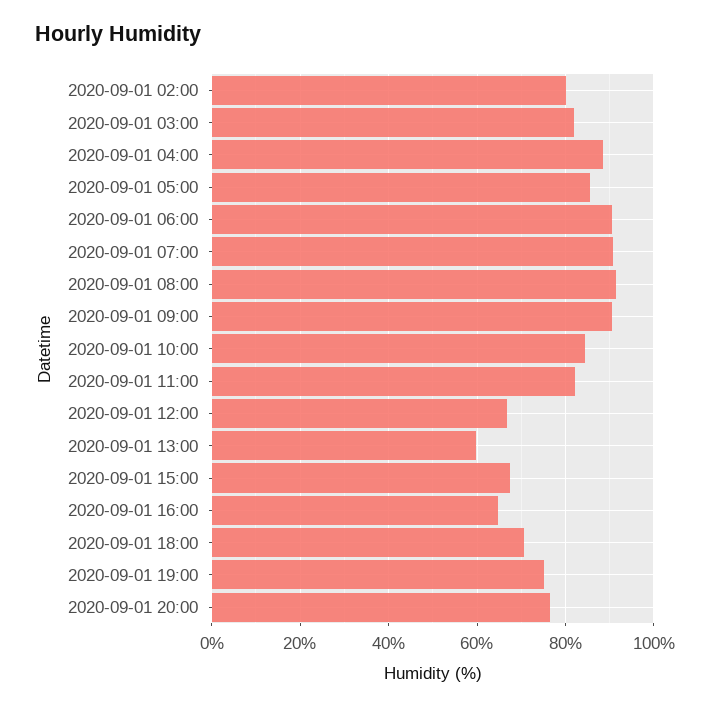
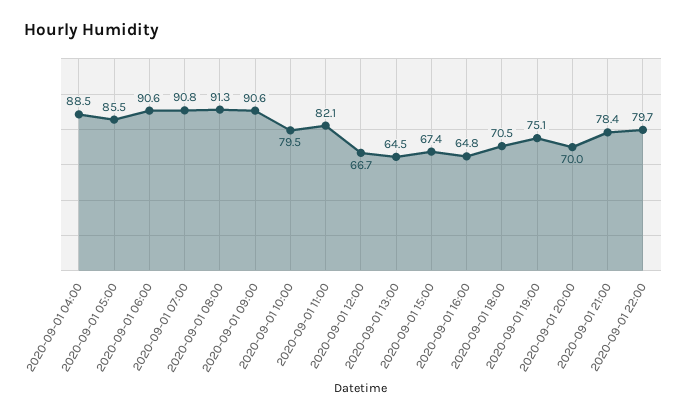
2020-09-01 02:00: 80 -> none
2020-09-01 03:00: 82 -> none
2020-09-01 10:00: 84 -> 79.5
2020-09-01 13:00: 60 -> 64.5
2020-09-01 20:00: 76 -> 70
2020-09-01 21:00: none -> 78.4
2020-09-01 22:00: none -> 79.7

